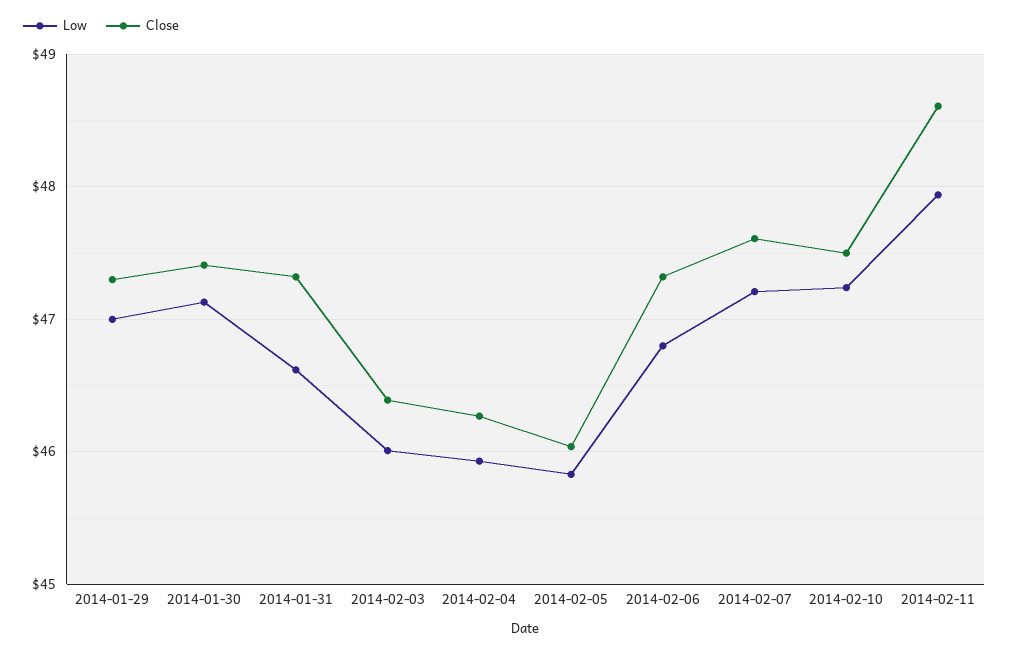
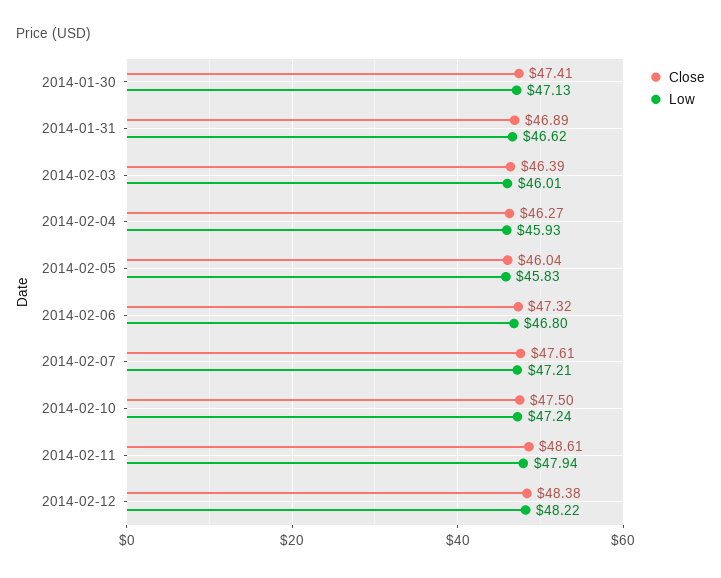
Low, 2014-01-29: 47 -> none
Close, 2014-01-29: 47.3 -> none
Close, 2014-01-31: 47.3 -> 46.89
Close, 2014-02-12: none -> 48.38
Low, 2014-02-12: none -> 48.22

